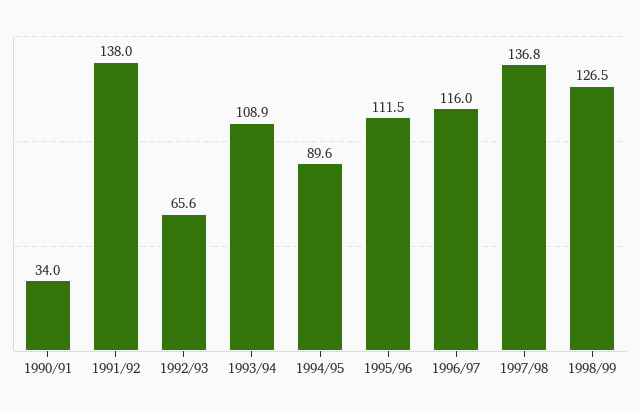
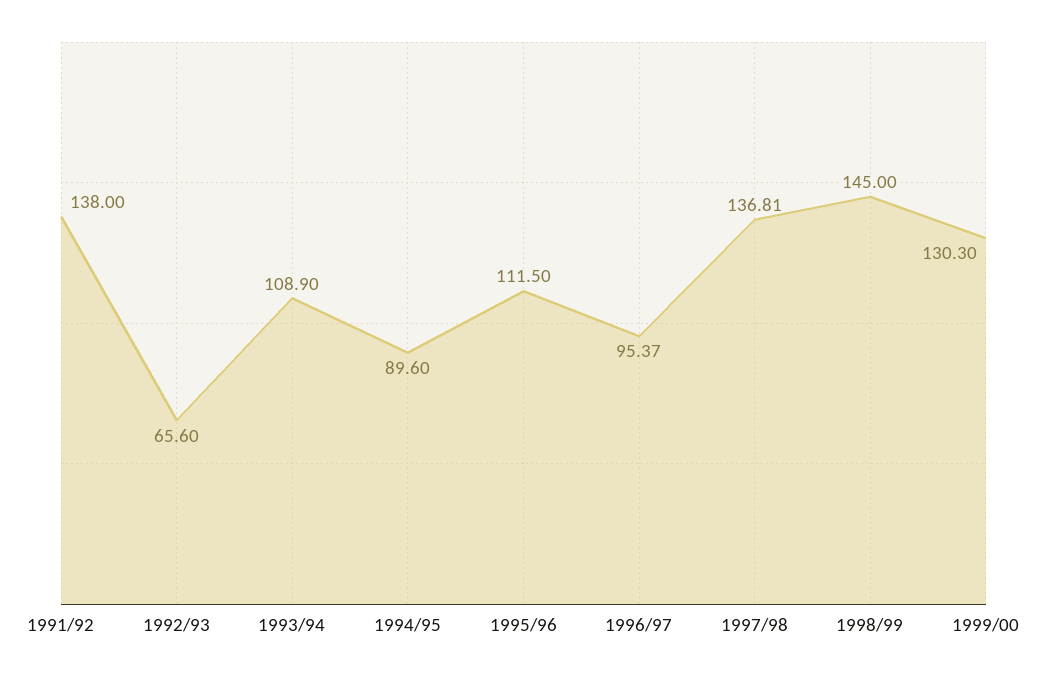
1990/91: 34 -> none
1996/97: 116 -> 95.37
1998/99: 126.5 -> 145
1999/00: none -> 130.3

